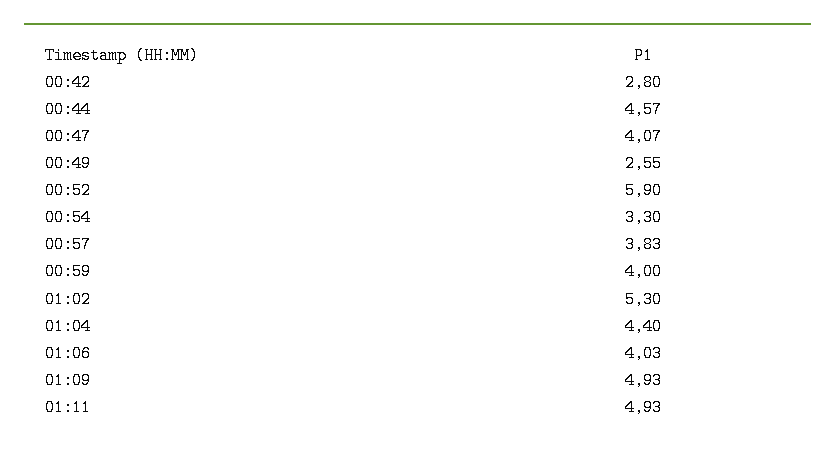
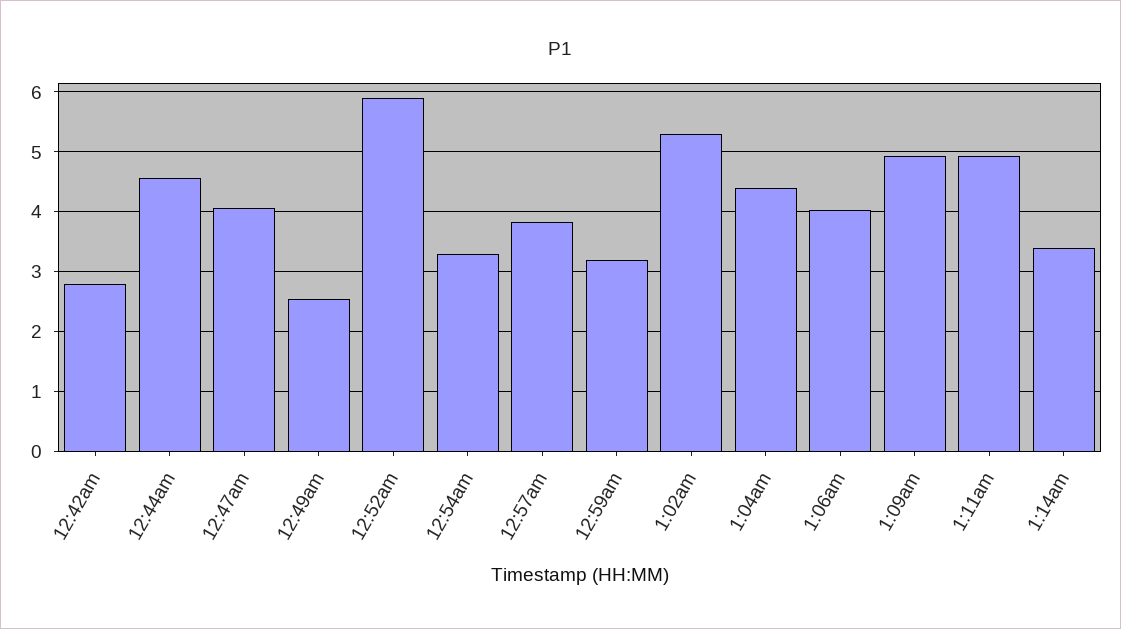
00:59: 4 -> 3.2
1:14am: none -> 3.4

